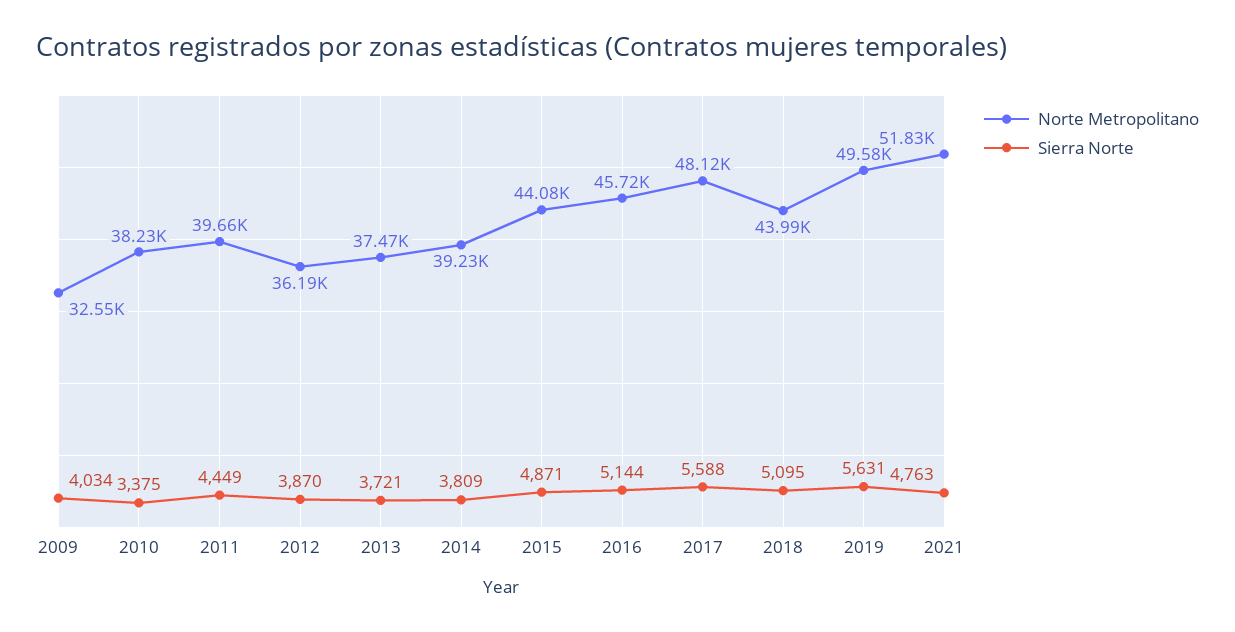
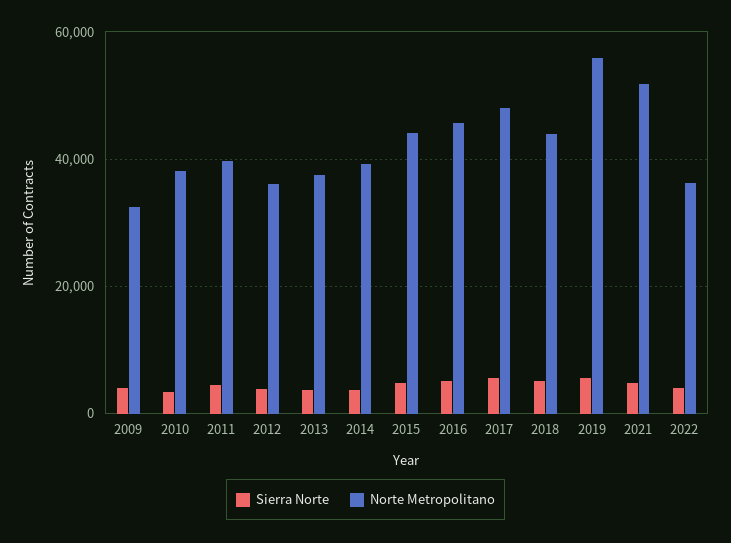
Norte Metropolitano, 2019: 49580 -> 56000
Sierra Norte, 2022: none -> 4000
Norte Metropolitano, 2022: none -> 36000

